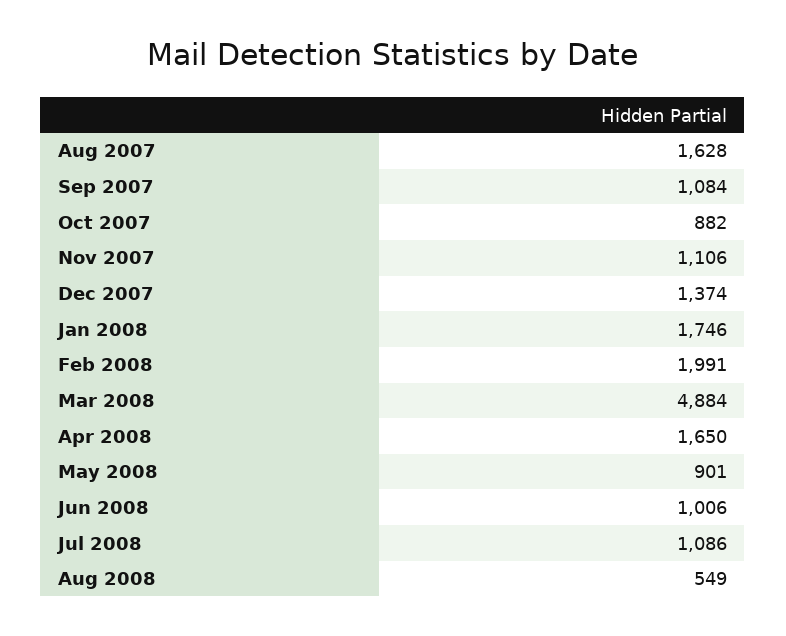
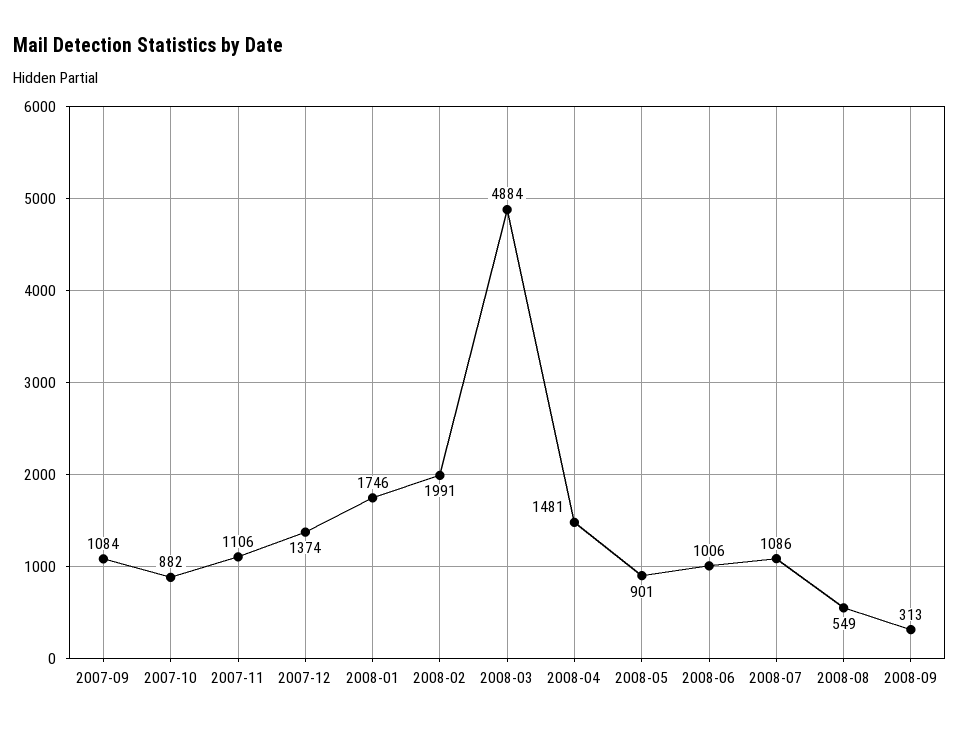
Aug 2007: 1628 -> none
Apr 2008: 1650 -> 1481
2008-09: none -> 313

